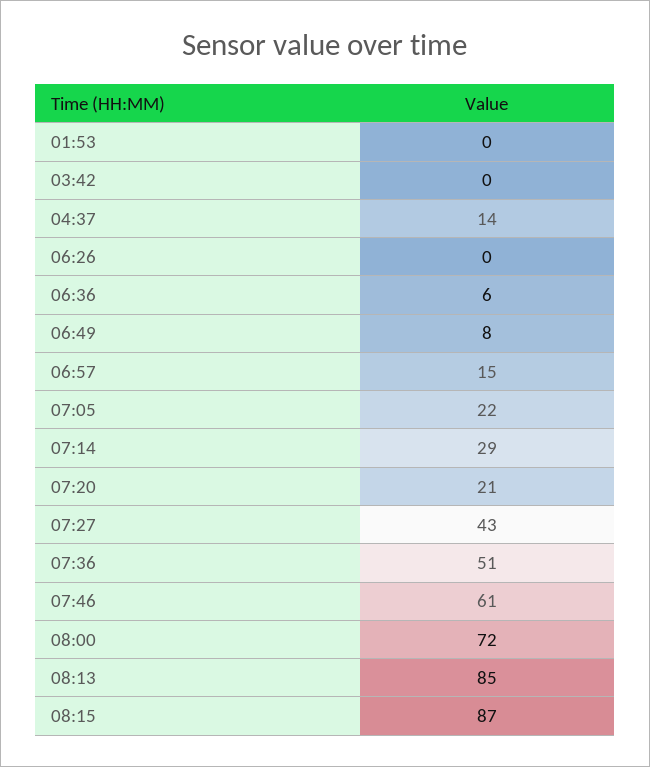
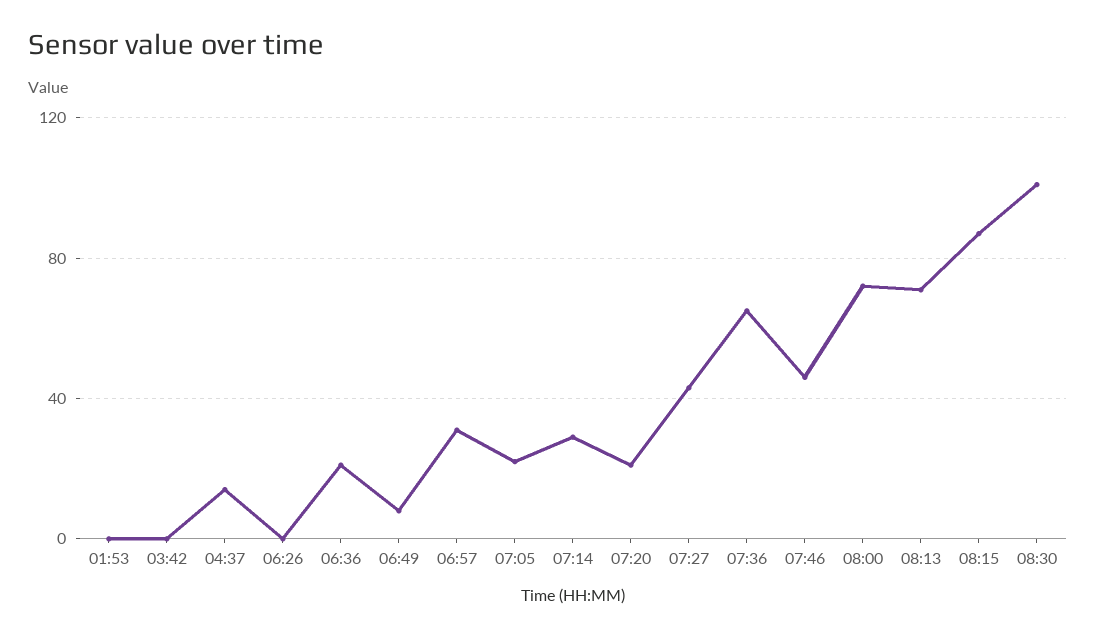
06:36: 6 -> 20
06:57: 15 -> 30
07:36: 51 -> 65
07:46: 61 -> 45
08:13: 85 -> 70
08:30: none -> 100

